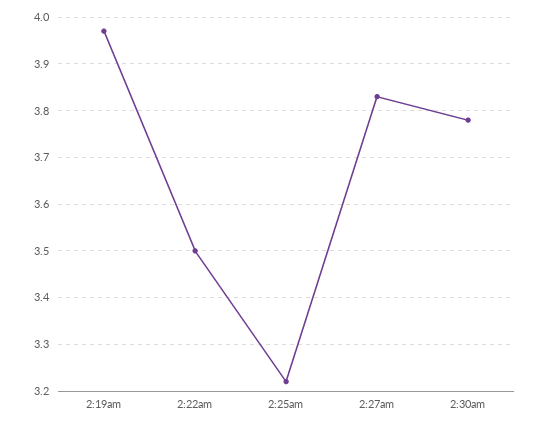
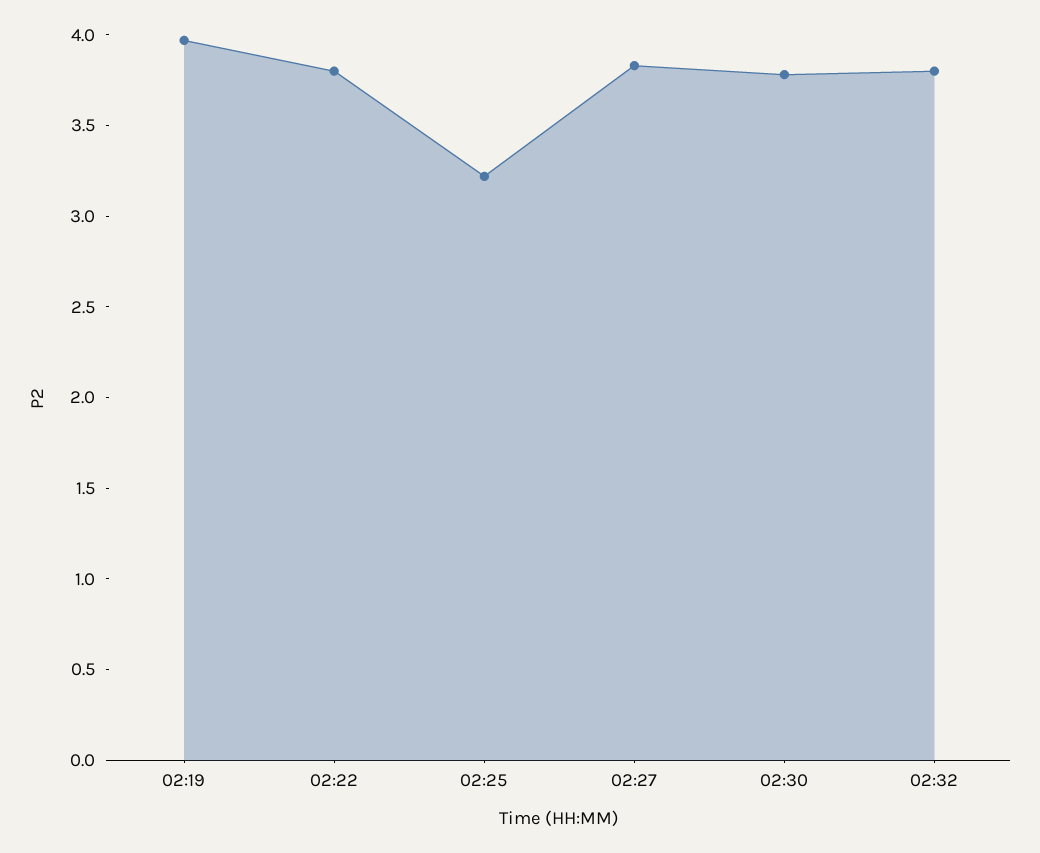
2:22am: 3.5 -> 3.8
02:32: none -> 3.8

